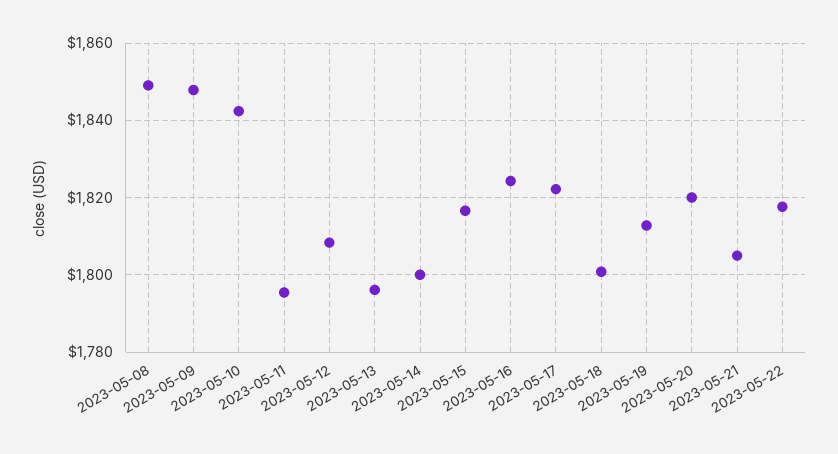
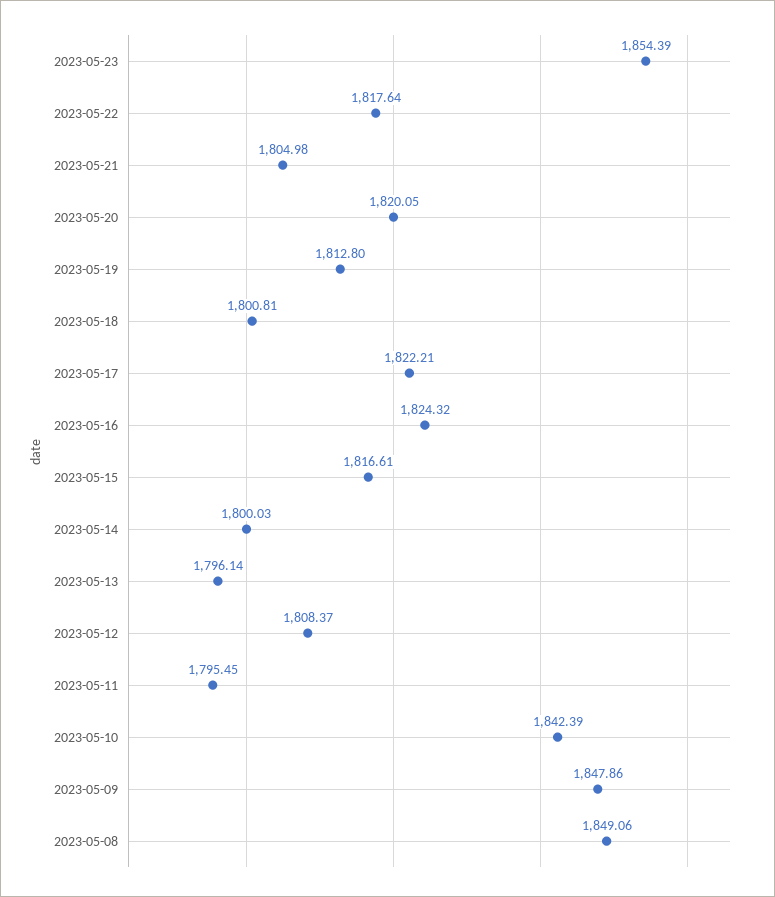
2023-05-23: none -> 1854.39

